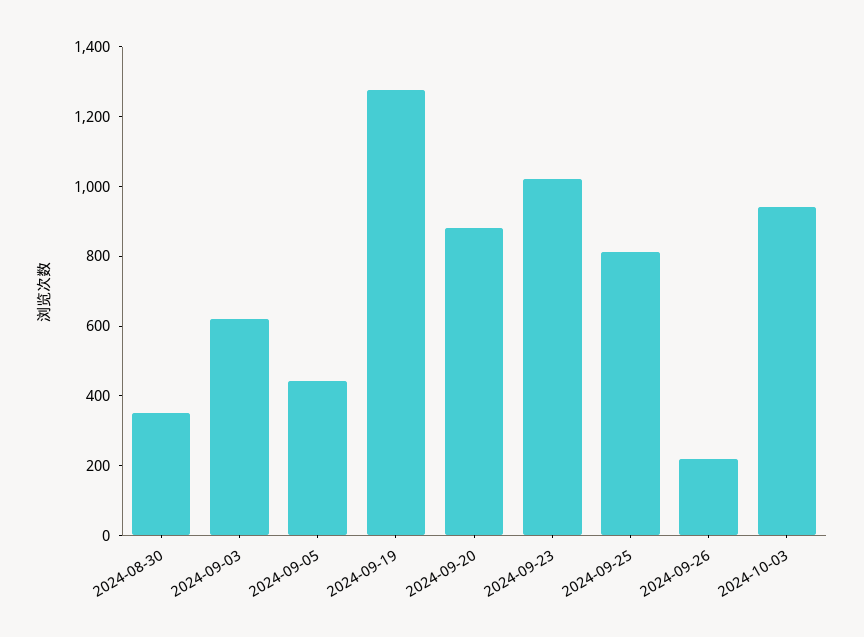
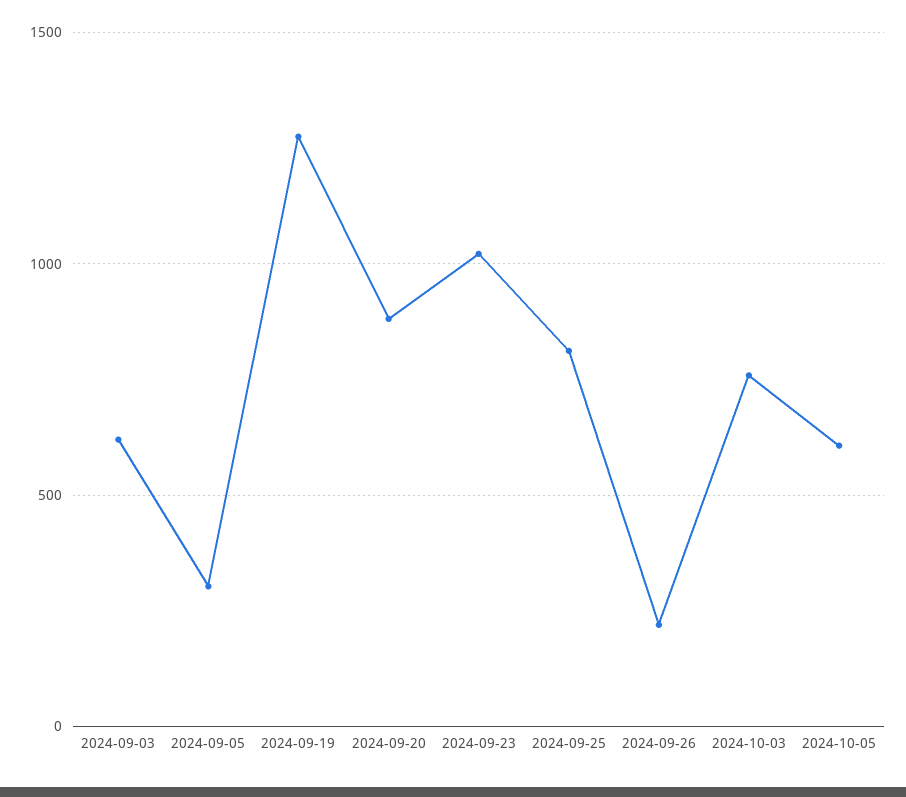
2024-08-30: 350 -> none
2024-09-05: 450 -> 300
2024-10-03: 950 -> 750
2024-10-05: none -> 600

